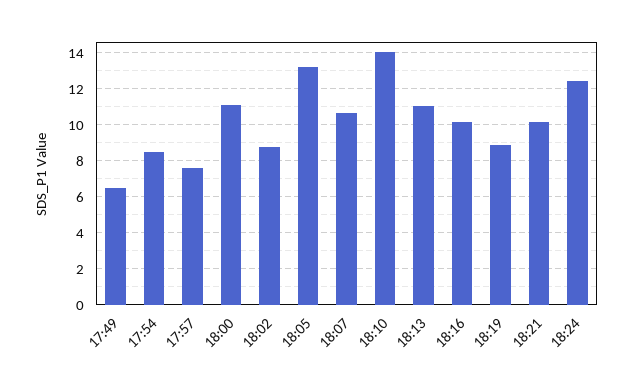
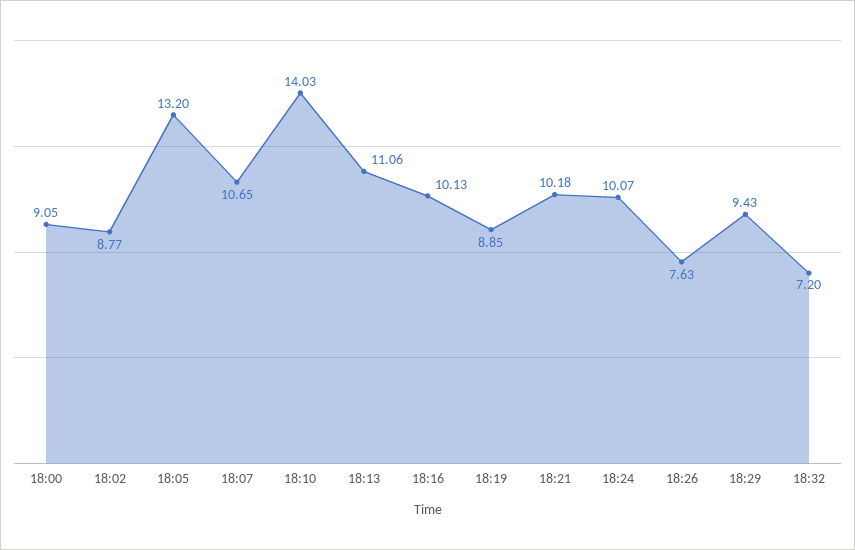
17:49: 6.5 -> none
17:54: 8.5 -> none
17:57: 7.5 -> none
18:00: 11 -> 9.05
18:24: 12.5 -> 10.07
18:26: none -> 7.63
18:29: none -> 9.43
18:32: none -> 7.2

